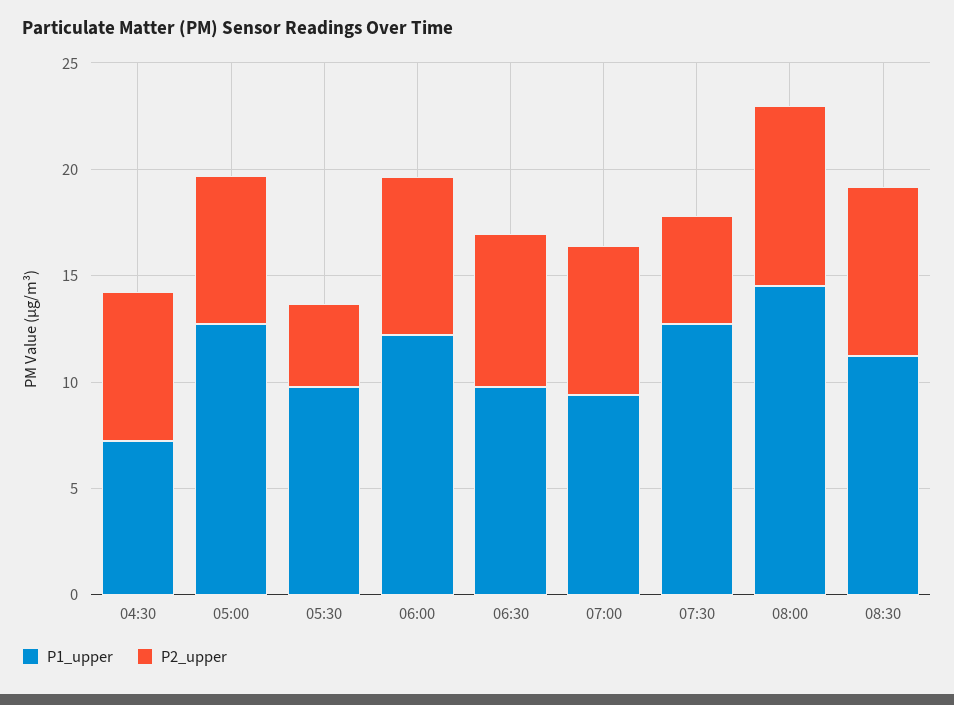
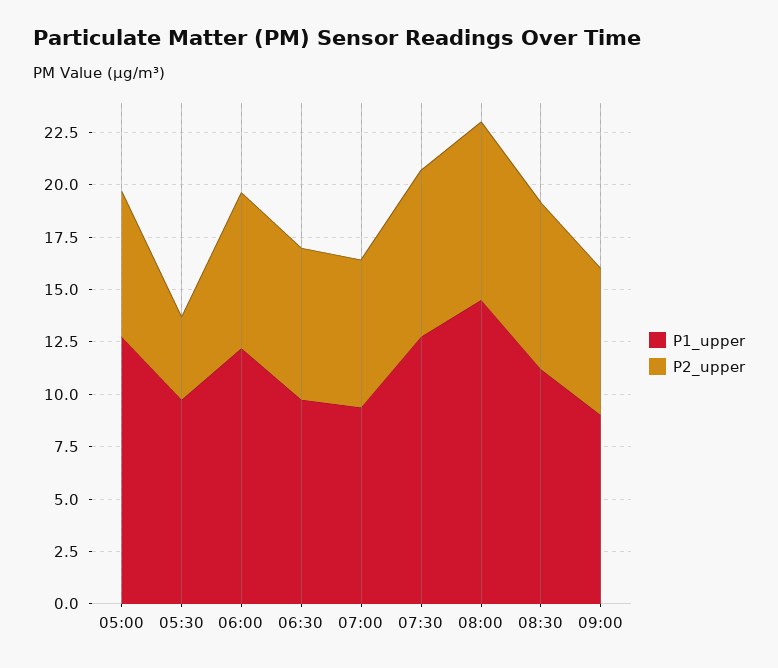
P1_upper, 04:30: 7 -> none
P2_upper, 04:30: 7 -> none
P2_upper, 07:30: 5 -> 8
P1_upper, 09:00: none -> 9
P2_upper, 09:00: none -> 7

